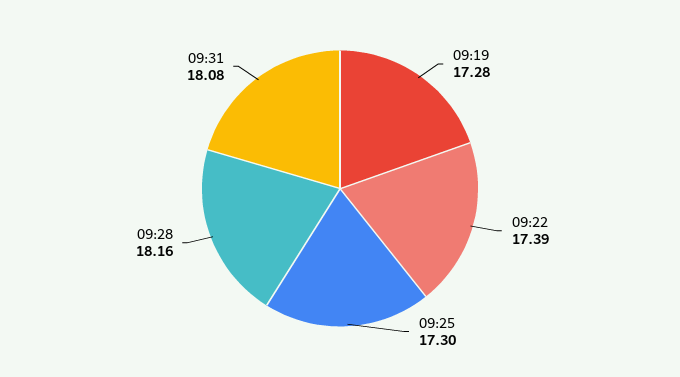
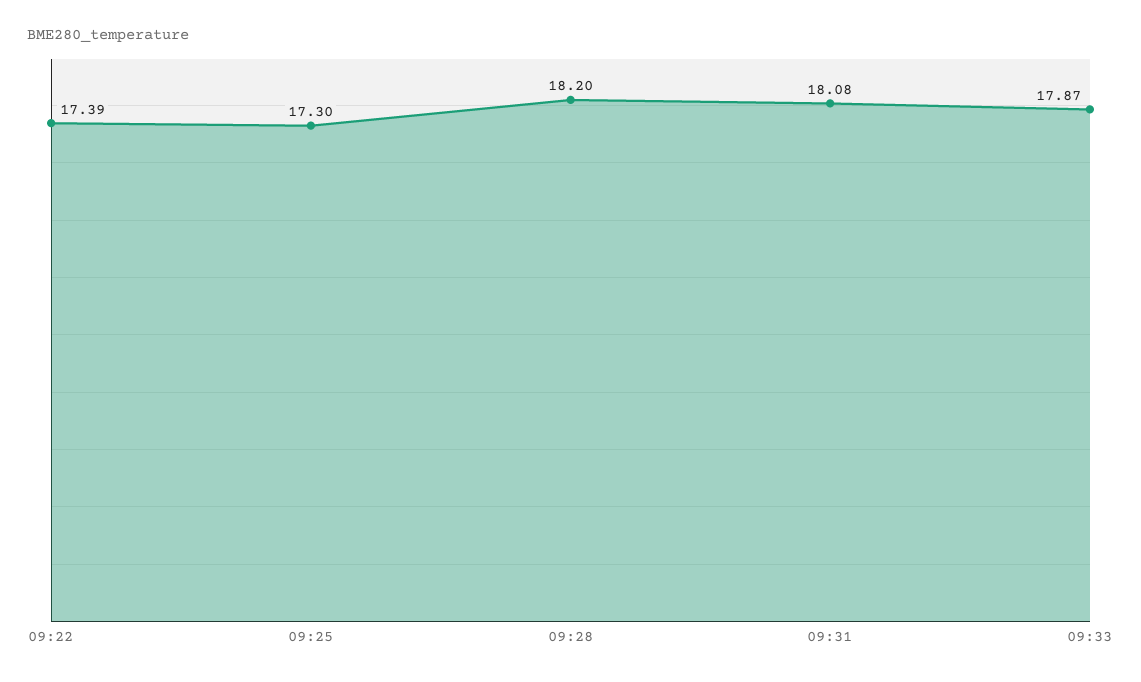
09:19: 17.28 -> none
09:28: 18.16 -> 18.2
09:33: none -> 17.87

